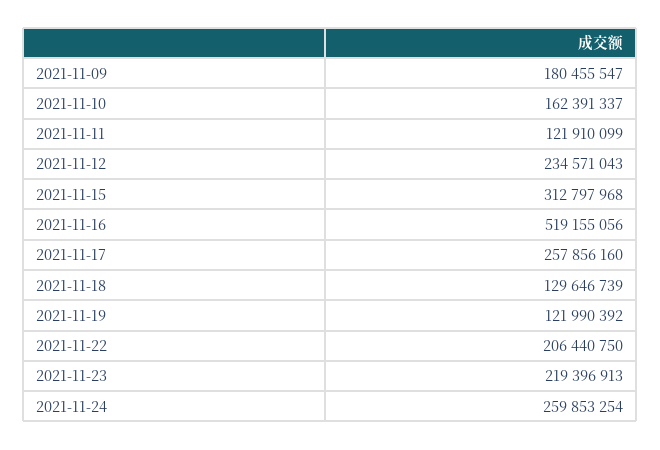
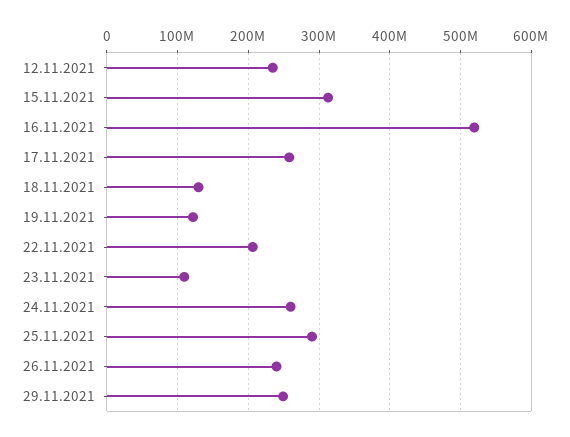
2021-11-09: 180455547 -> none
2021-11-10: 162391337 -> none
2021-11-11: 121910099 -> none
2021-11-23: 219396913 -> 110000000
25.11.2021: none -> 290000000
26.11.2021: none -> 240000000
29.11.2021: none -> 250000000

